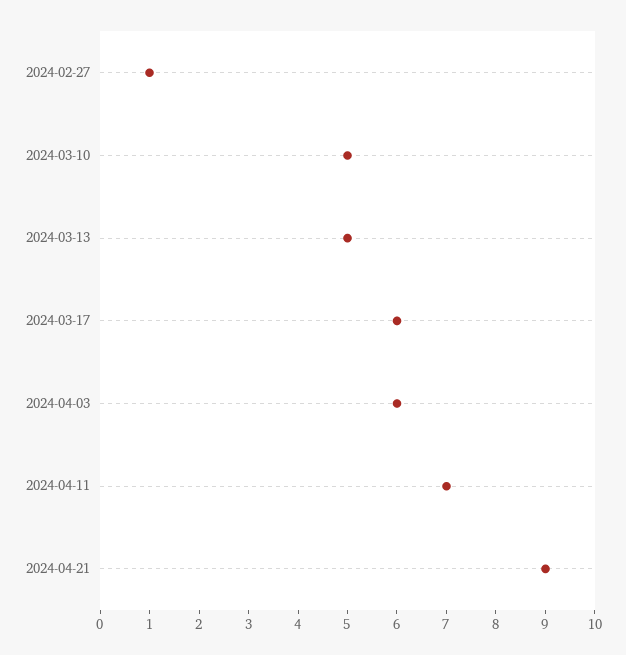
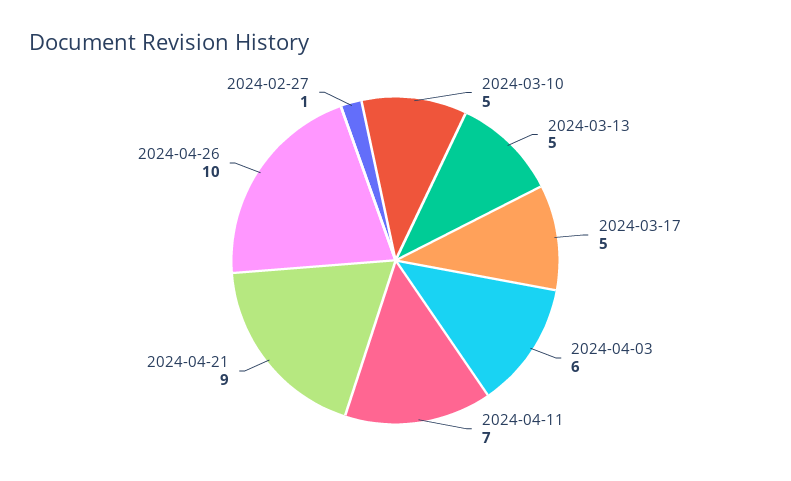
2024-03-17: 6 -> 5
2024-04-26: none -> 10

